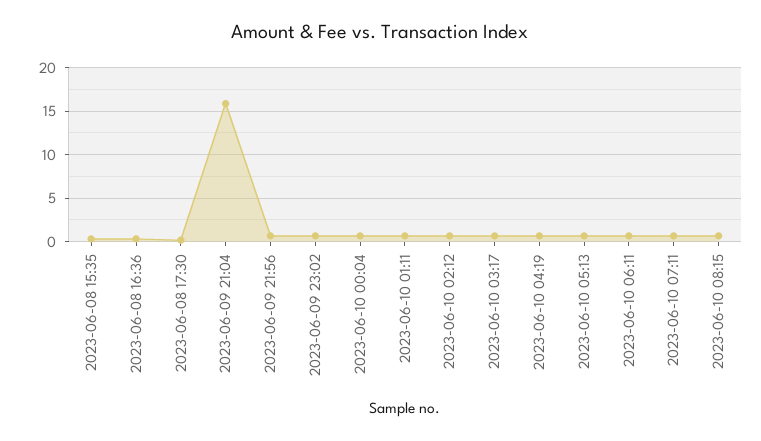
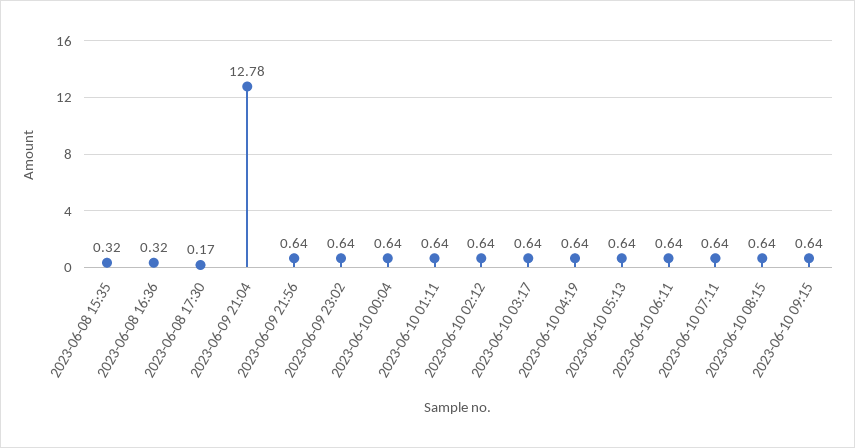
2023-06-09 21:04: 16 -> 12.78
2023-06-10 09:15: none -> 0.64

